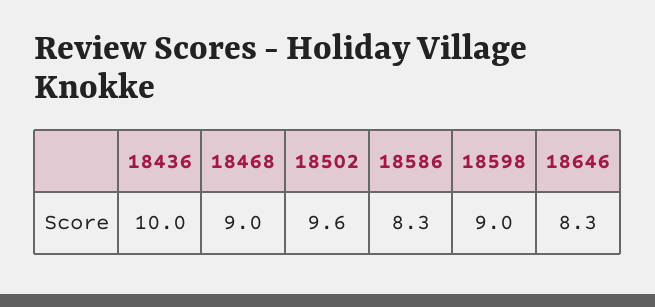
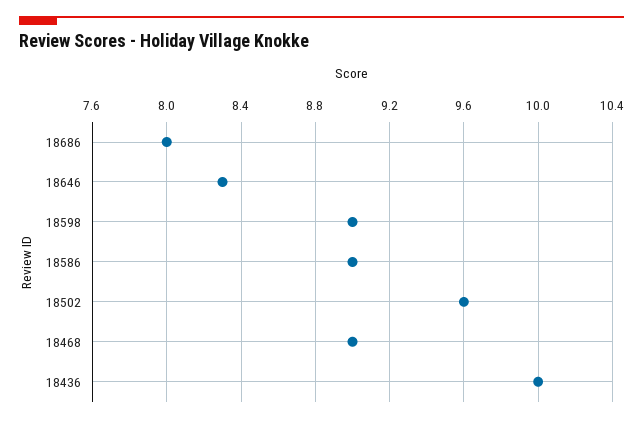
18586: 8.3 -> 9
18686: none -> 8

